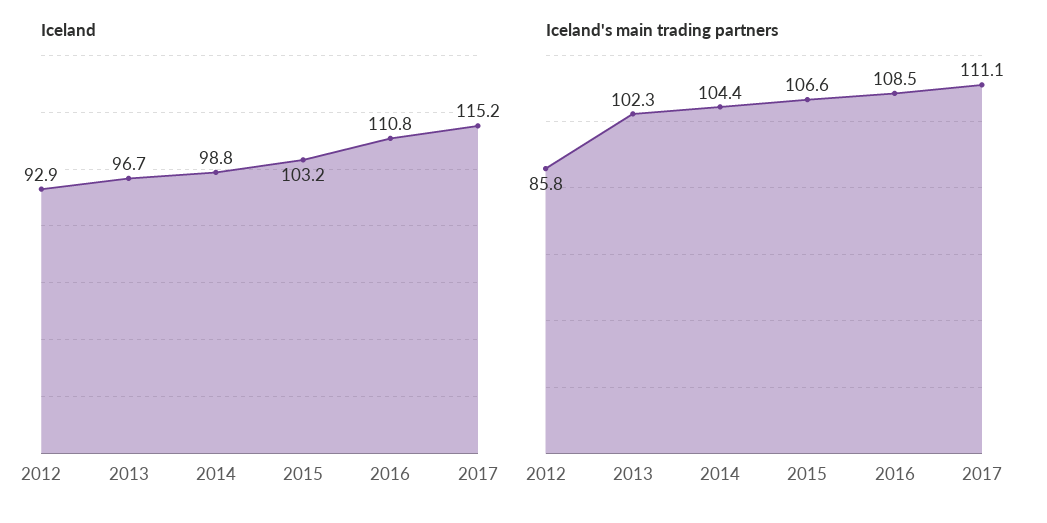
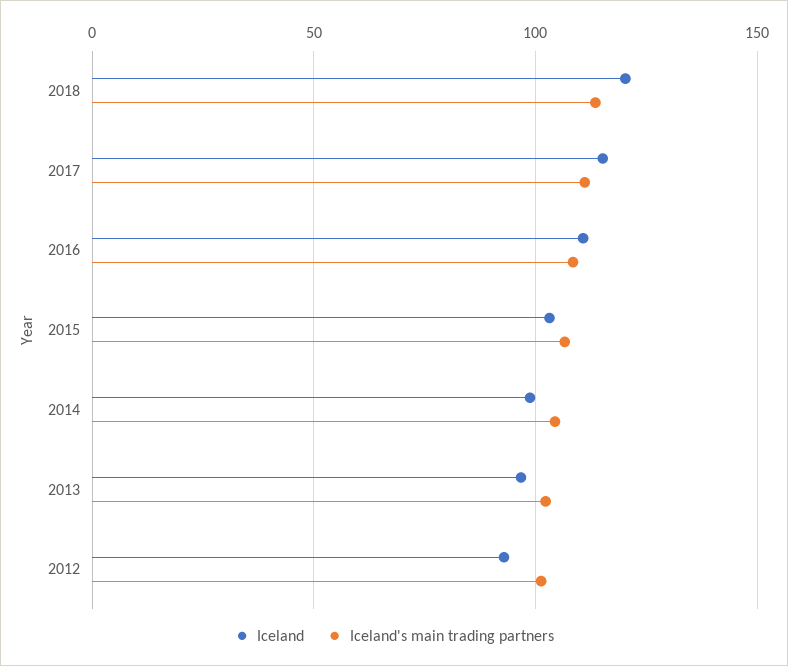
Iceland's main trading partners, 2012: 85.8 -> 100
Iceland, 2018: none -> 120
Iceland's main trading partners, 2018: none -> 115

